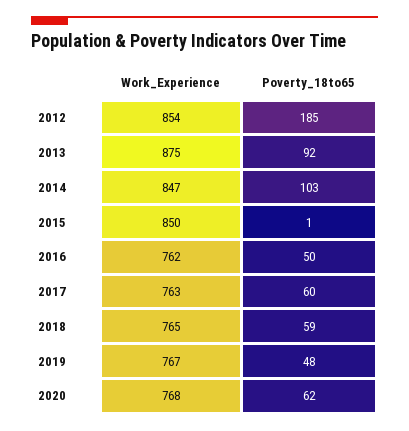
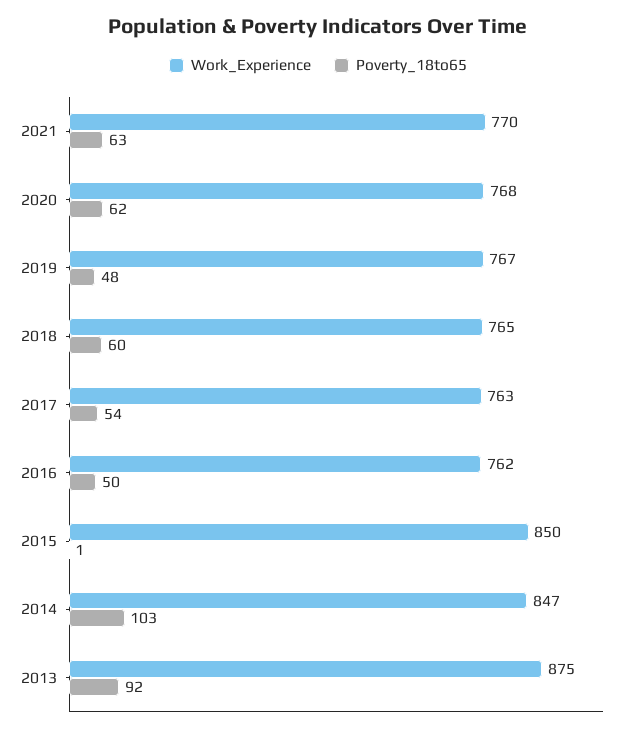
Work_Experience, 2012: 854 -> none
Poverty_18to65, 2012: 185 -> none
Poverty_18to65, 2017: 60 -> 54
Poverty_18to65, 2018: 59 -> 60
Work_Experience, 2021: none -> 770
Poverty_18to65, 2021: none -> 63

